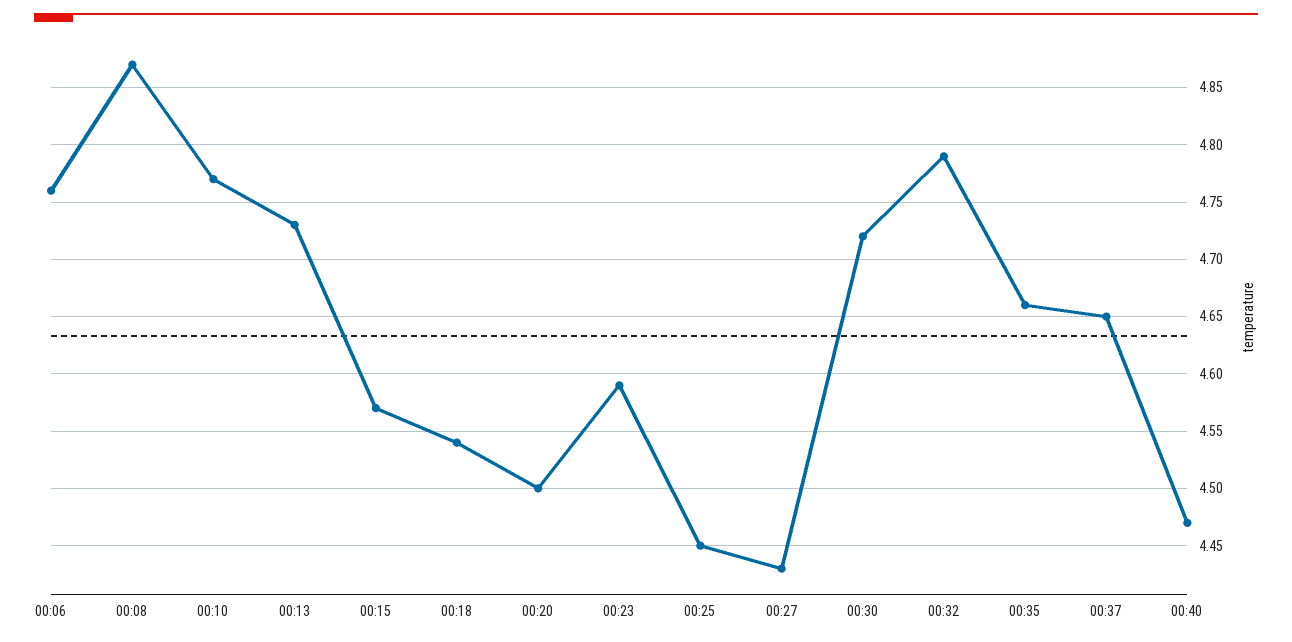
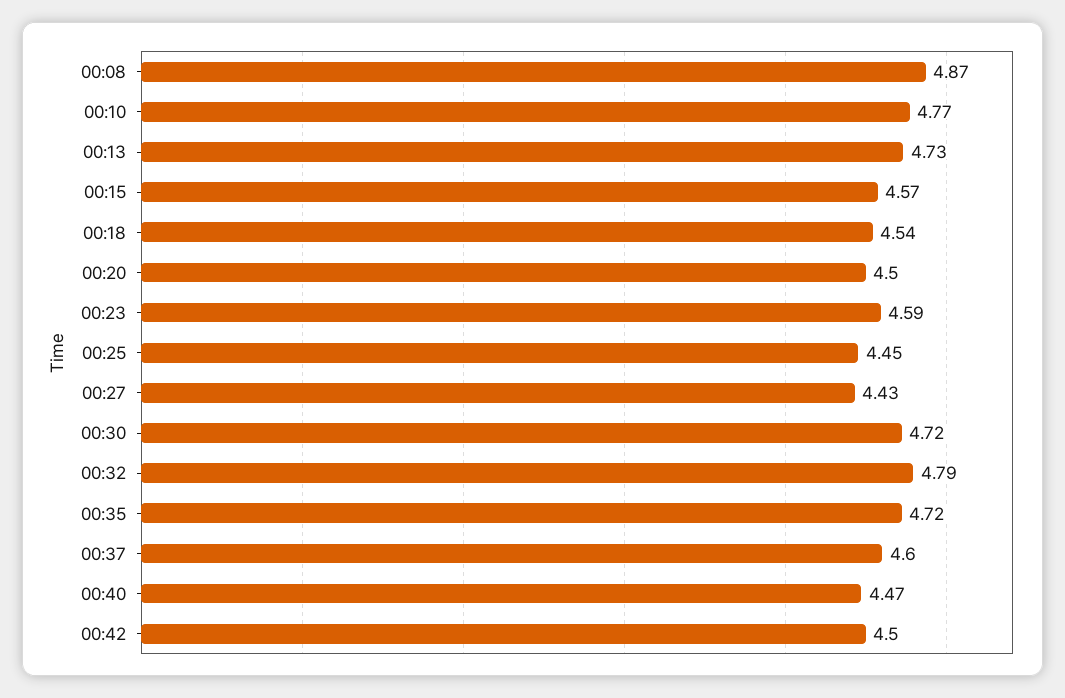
00:06: 4.76 -> none
00:35: 4.66 -> 4.72
00:37: 4.65 -> 4.6
00:42: none -> 4.5

